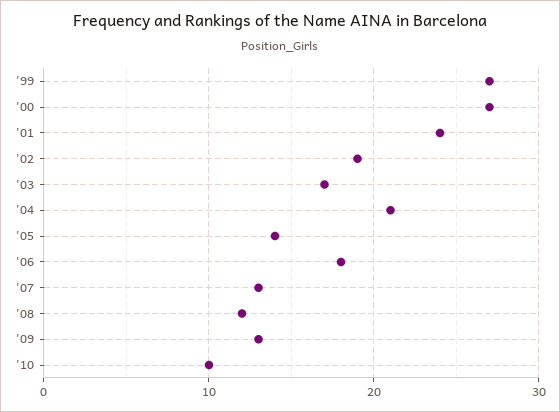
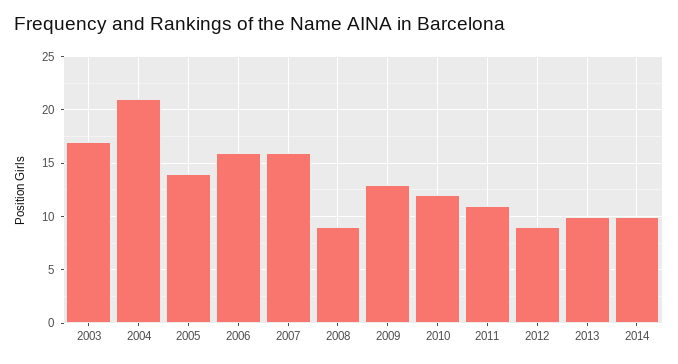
'99: 27 -> none
'00: 27 -> none
'01: 24 -> none
'02: 19 -> none
'06: 18 -> 16
'07: 13 -> 16
'08: 12 -> 9
'10: 10 -> 12
2011: none -> 11
2012: none -> 9
2013: none -> 10
2014: none -> 10

